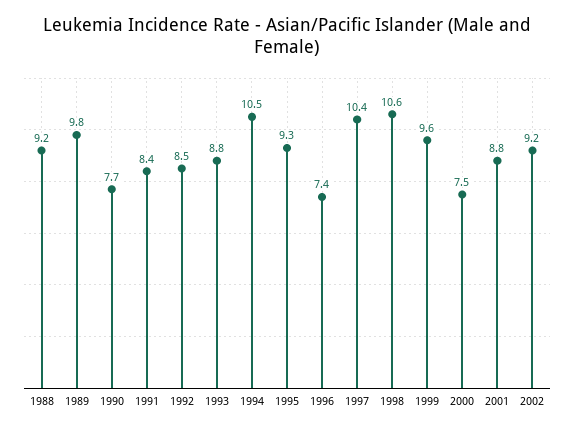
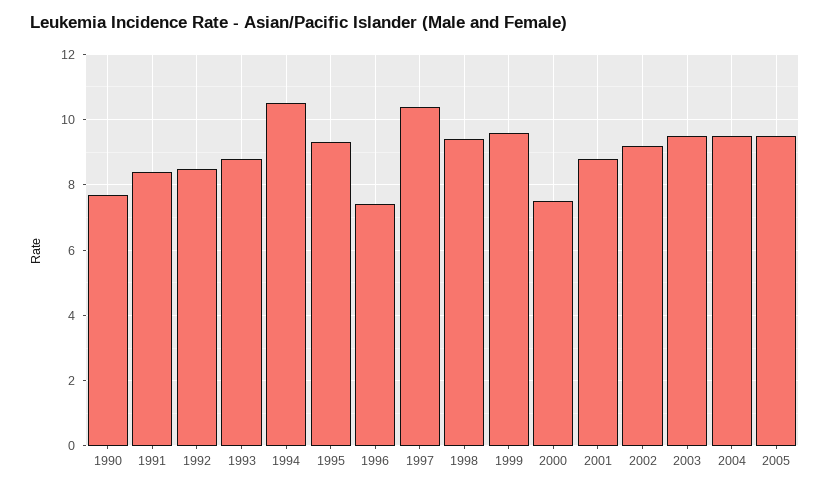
1988: 9.2 -> none
1989: 9.8 -> none
1998: 10.6 -> 9.5
2003: none -> 9.5
2004: none -> 9.5
2005: none -> 9.5

